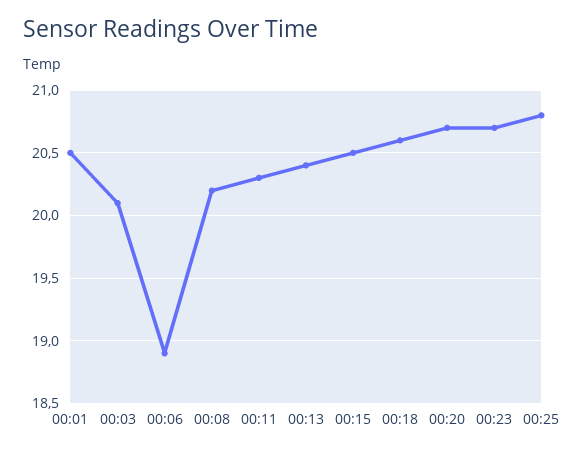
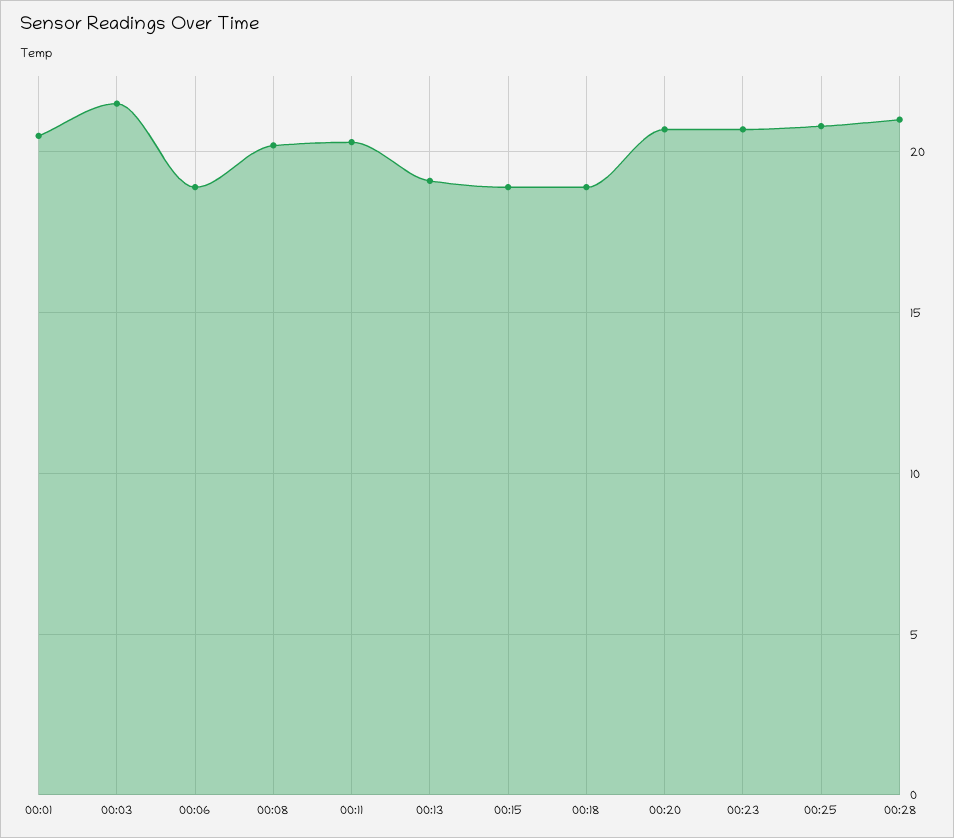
00:03: 20.1 -> 21.5
00:13: 20.4 -> 19
00:15: 20.5 -> 19
00:18: 20.6 -> 19
00:28: none -> 21

